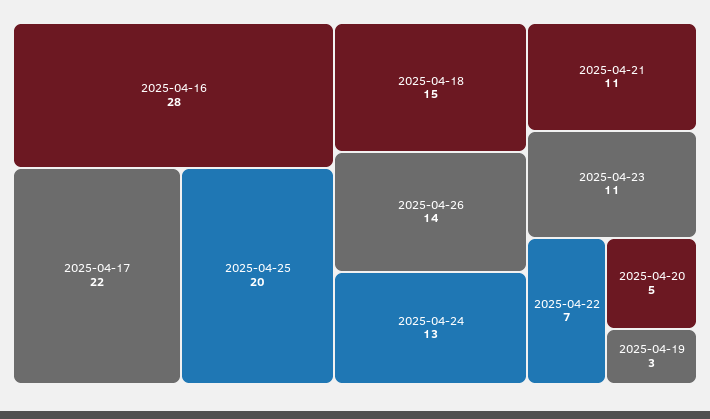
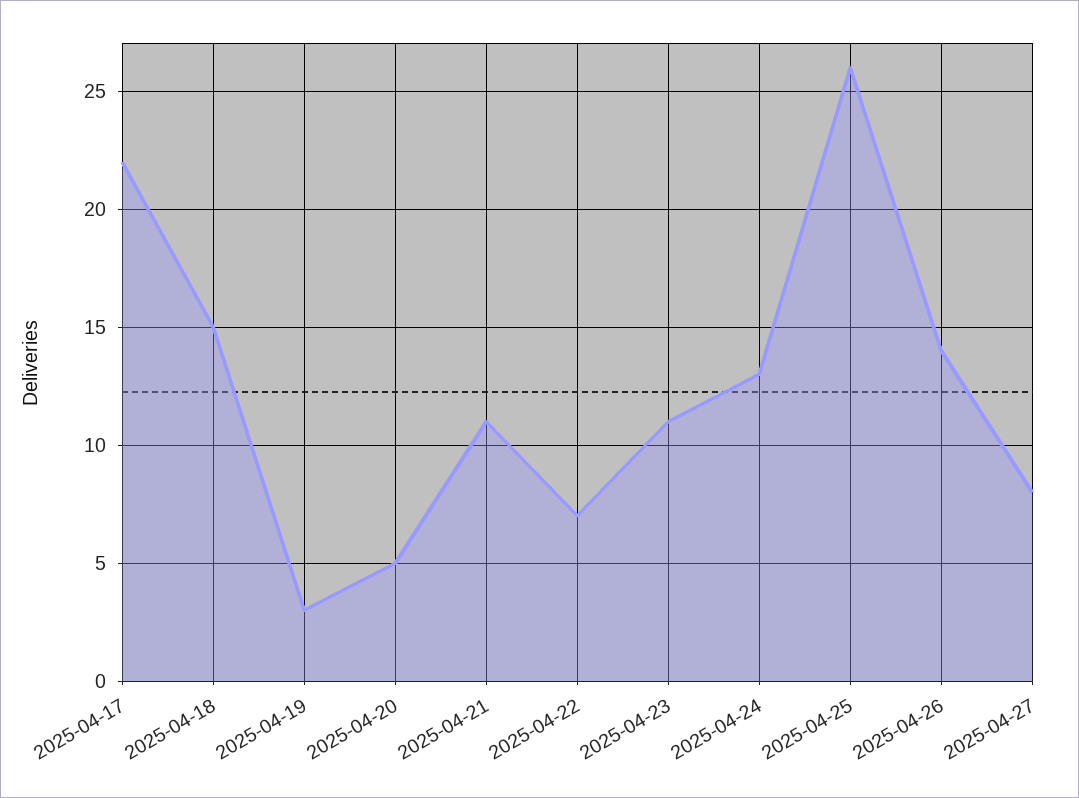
2025-04-16: 28 -> none
2025-04-25: 20 -> 26
2025-04-27: none -> 8

